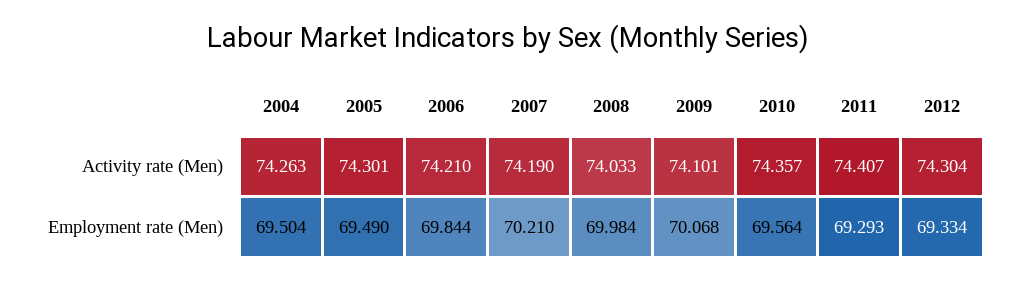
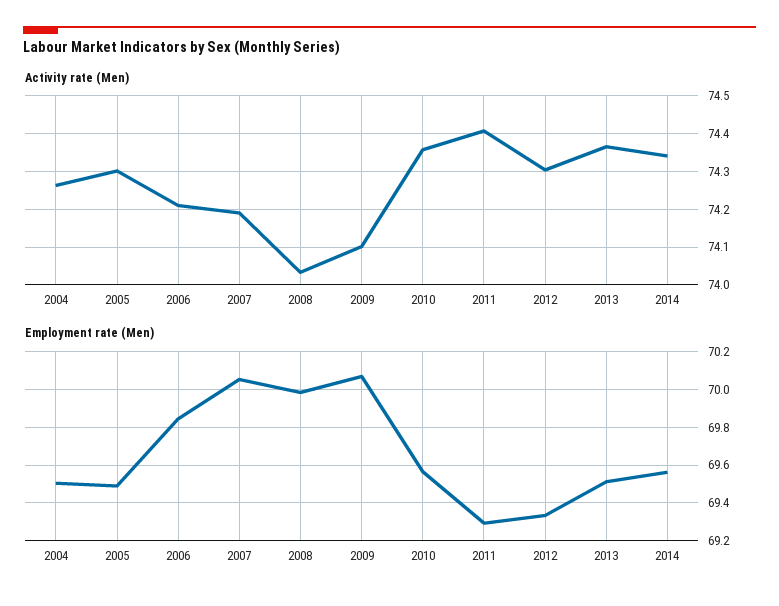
Employment rate (Men), 2007: 70.21 -> 70.05
Activity rate (Men), 2013: none -> 74.36
Activity rate (Men), 2014: none -> 74.34
Employment rate (Men), 2013: none -> 69.5
Employment rate (Men), 2014: none -> 69.55

